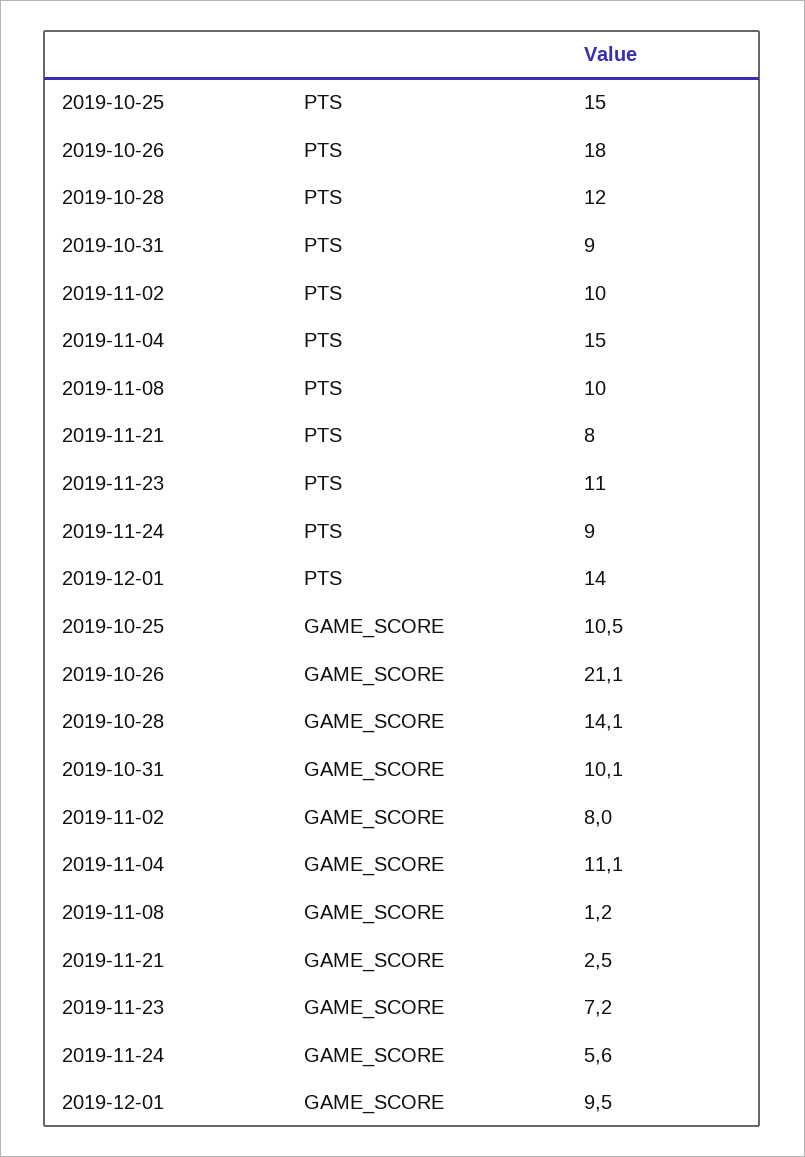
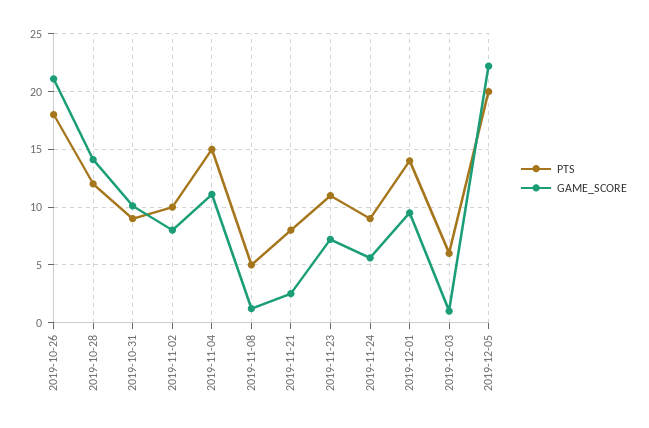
PTS, 2019-10-25: 15 -> none
PTS, 2019-11-08: 10 -> 5
GAME_SCORE, 2019-10-25: 10.5 -> none
PTS, 2019-12-03: none -> 6
GAME_SCORE, 2019-12-03: none -> 1
PTS, 2019-12-05: none -> 20
GAME_SCORE, 2019-12-05: none -> 22

